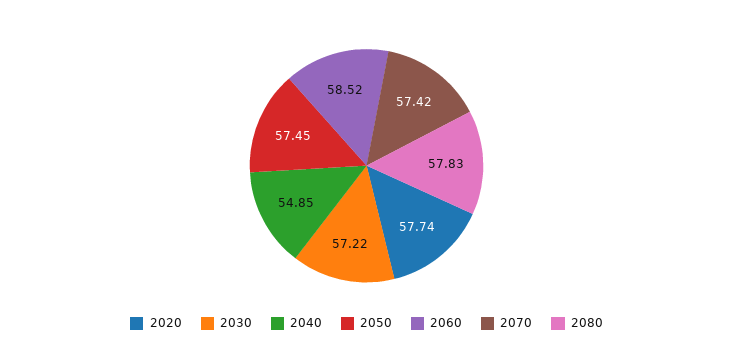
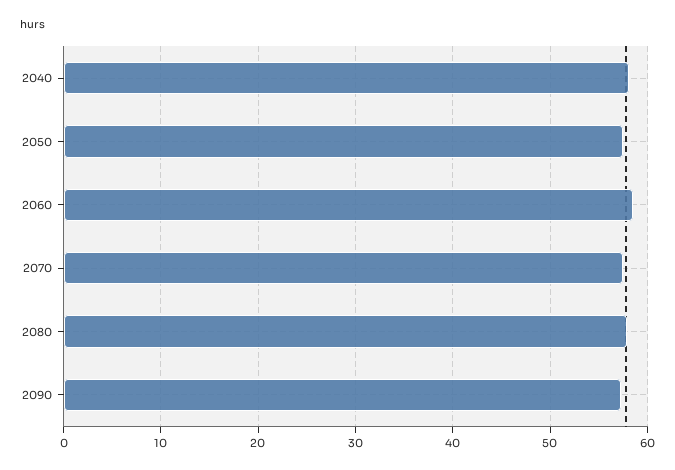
2020: 57.74 -> none
2030: 57.22 -> none
2040: 54.85 -> 58
2090: none -> 57

